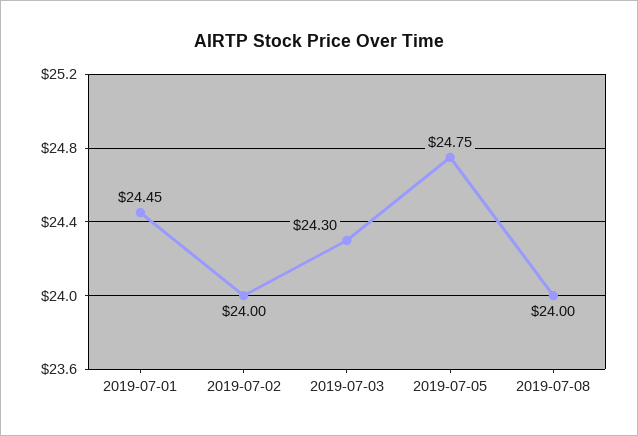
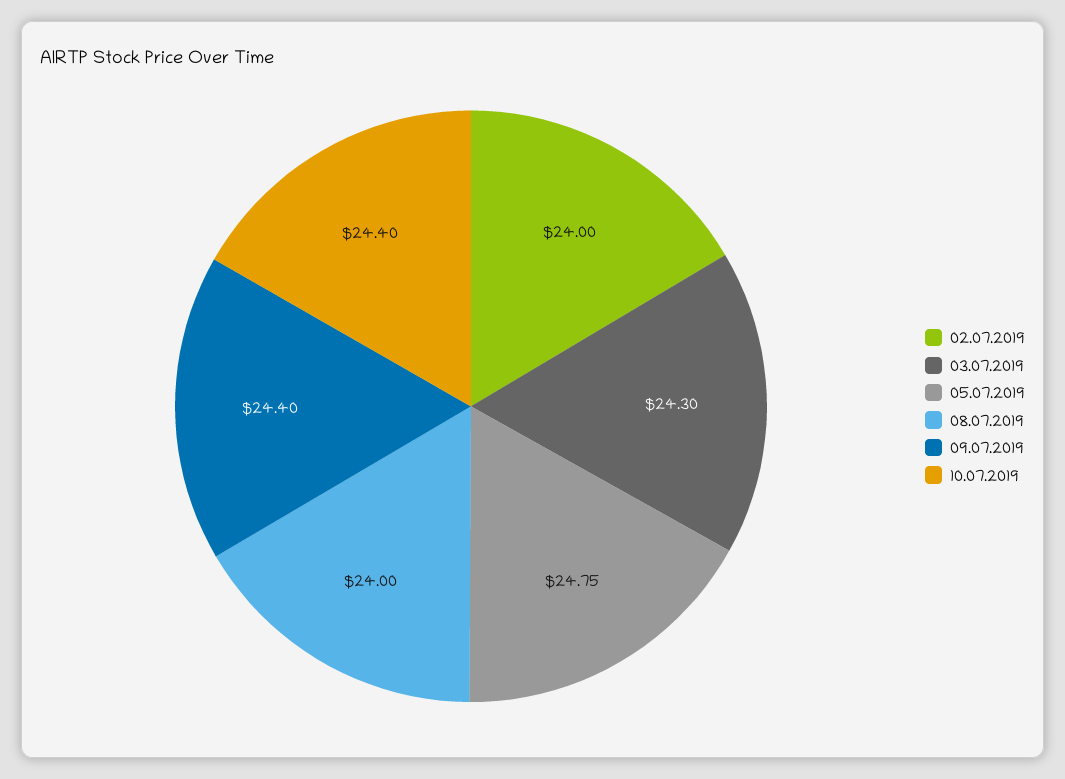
2019-07-01: 24.45 -> none
09.07.2019: none -> 24.4
10.07.2019: none -> 24.4

